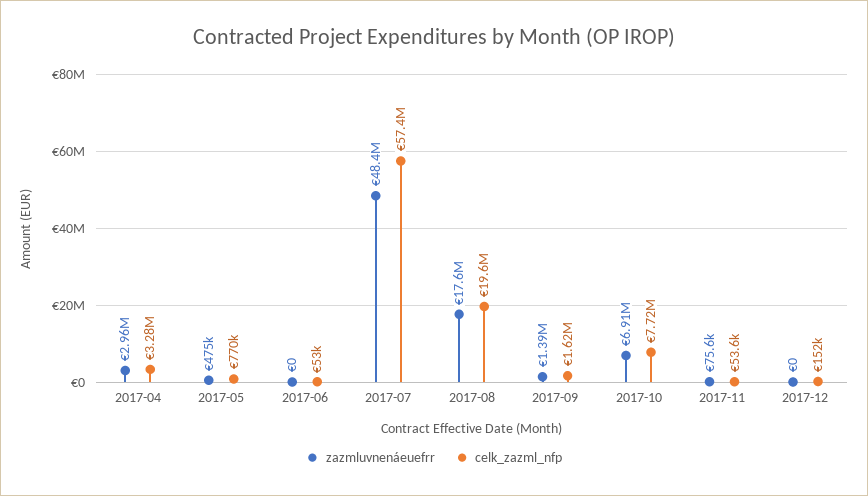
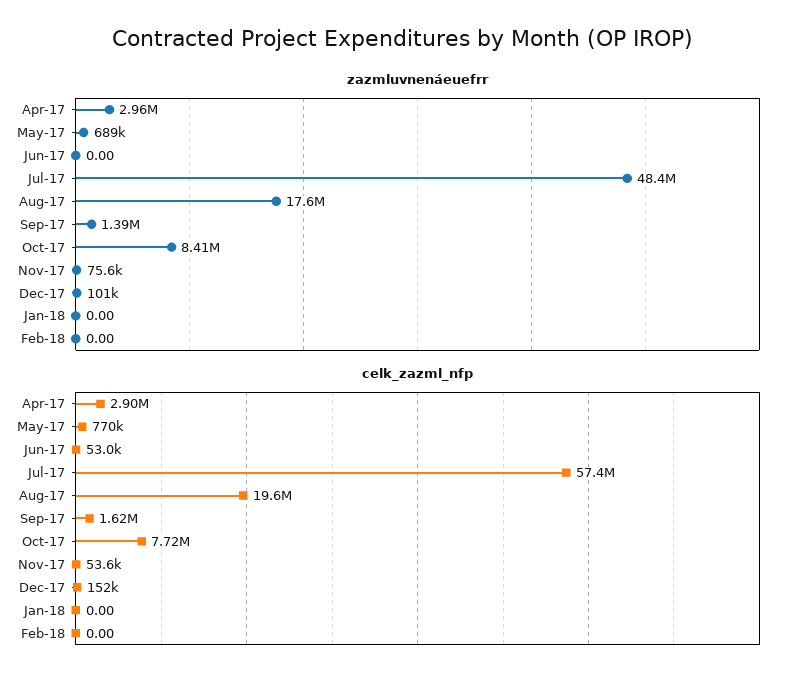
celk_zazml_nfp, 2017-04: 3280000 -> 2900000
zazmluvnenáeuefrr, 2017-05: 475000 -> 689000
zazmluvnenáeuefrr, 2017-10: 6910000 -> 8410000
zazmluvnenáeuefrr, 2017-12: 0 -> 101000
zazmluvnenáeuefrr, Jan-18: none -> 0
zazmluvnenáeuefrr, Feb-18: none -> 0
celk_zazml_nfp, Jan-18: none -> 0
celk_zazml_nfp, Feb-18: none -> 0

